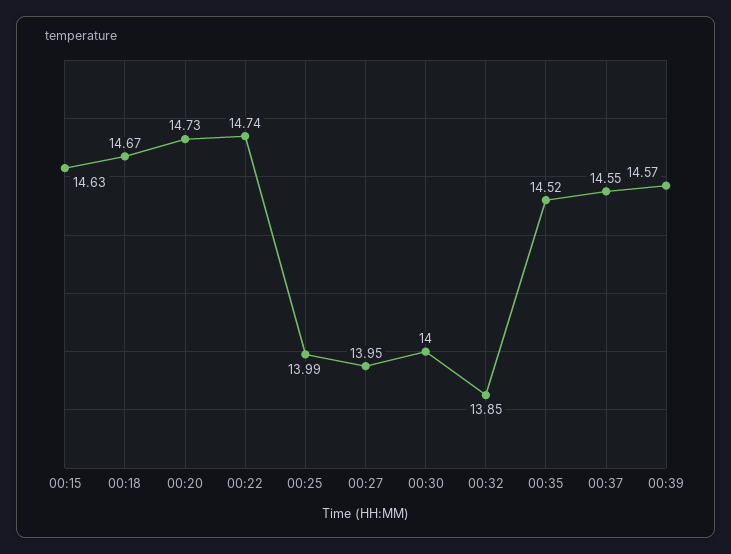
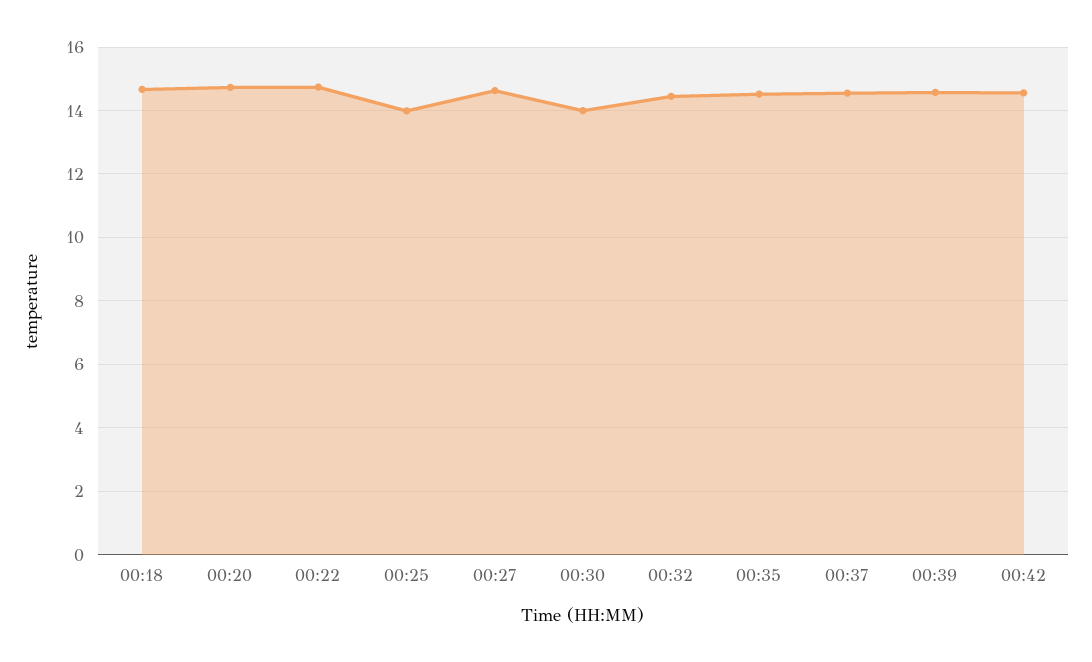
00:15: 14.63 -> none
00:27: 13.95 -> 14.6
00:32: 13.85 -> 14.4
00:42: none -> 14.6

